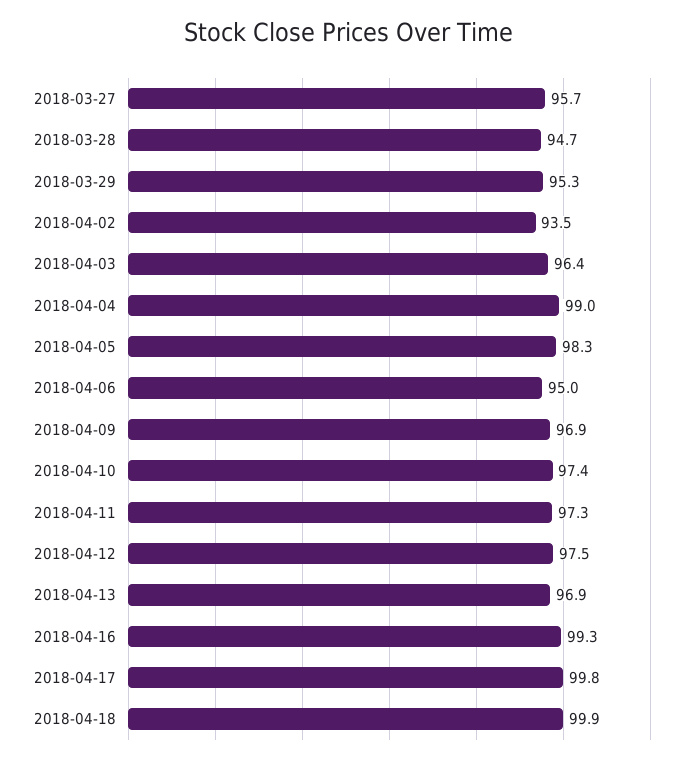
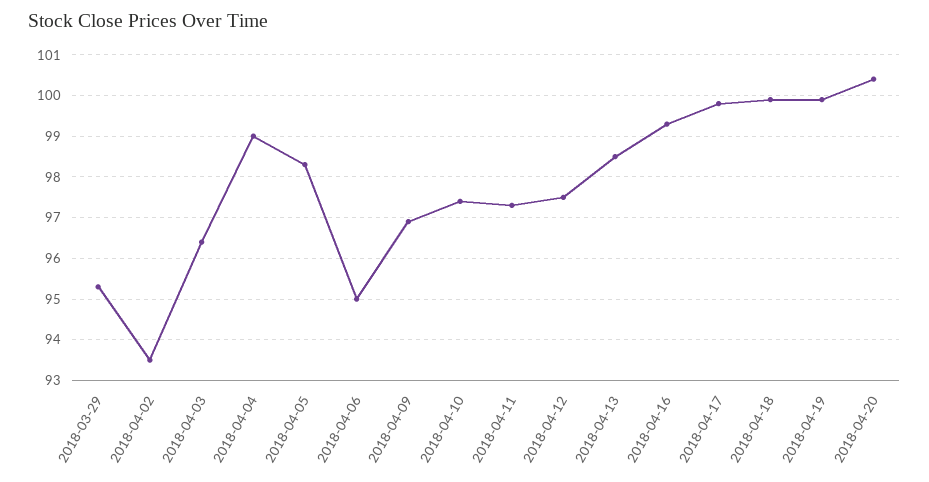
2018-03-27: 95.7 -> none
2018-03-28: 94.7 -> none
2018-04-13: 96.9 -> 98.5
2018-04-19: none -> 100
2018-04-20: none -> 100.5

